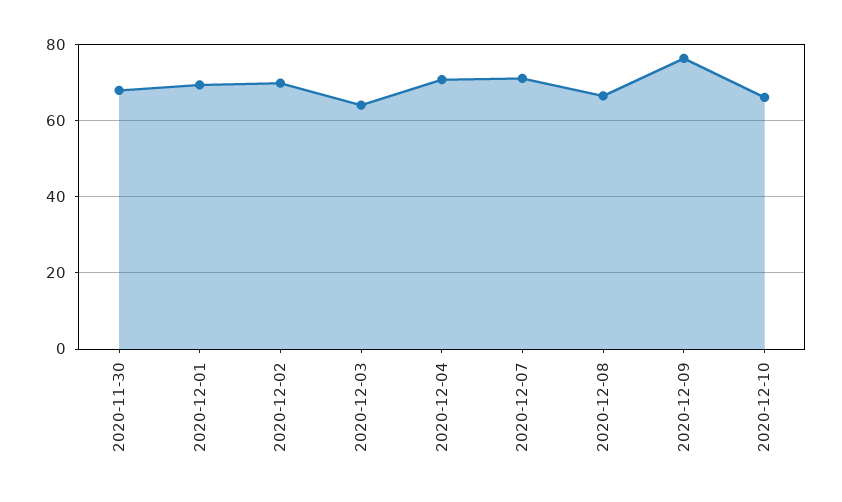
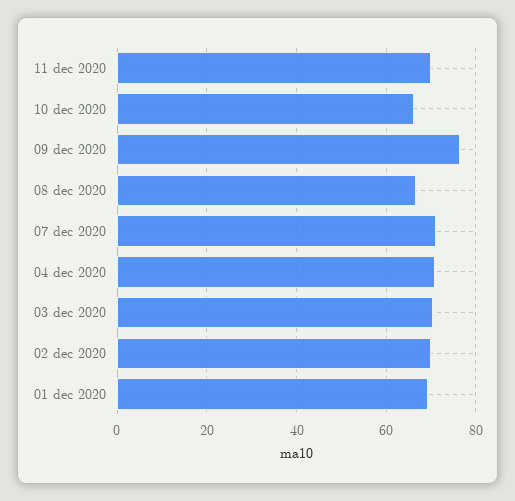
2020-11-30: 68 -> none
2020-12-03: 64 -> 70
11 dec 2020: none -> 70

